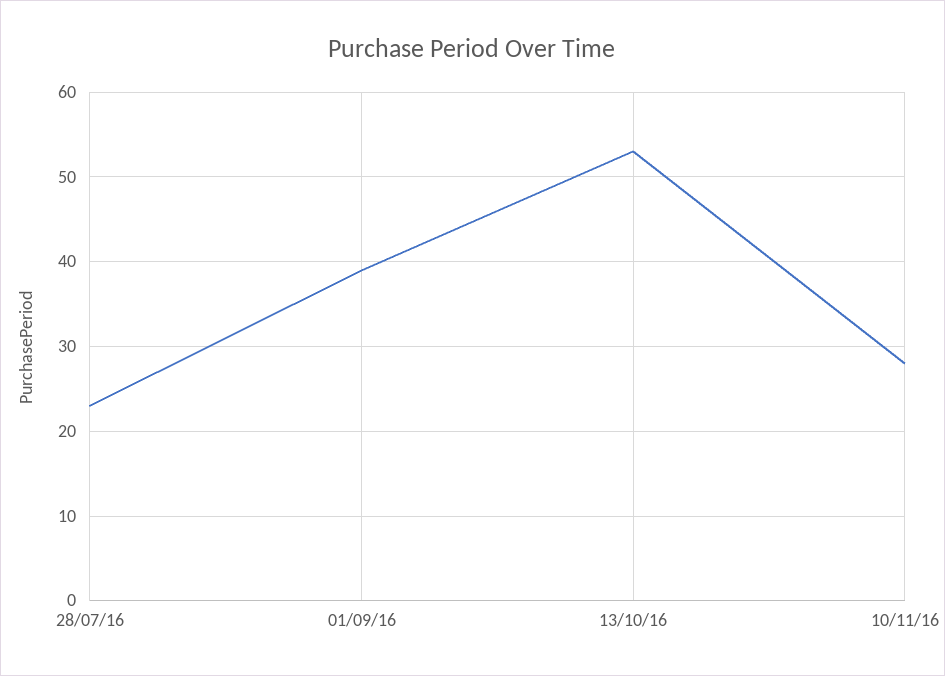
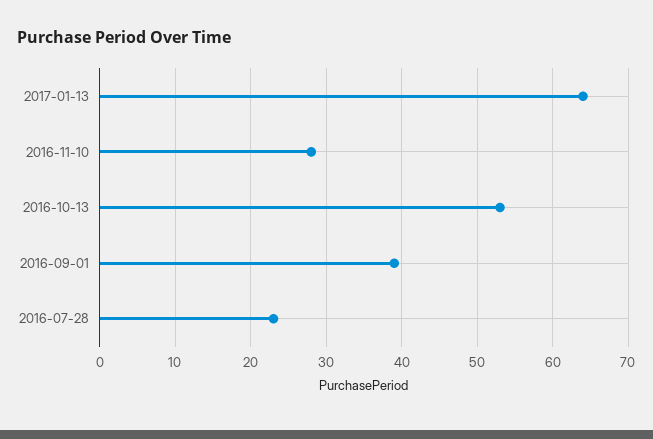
2017-01-13: none -> 64

